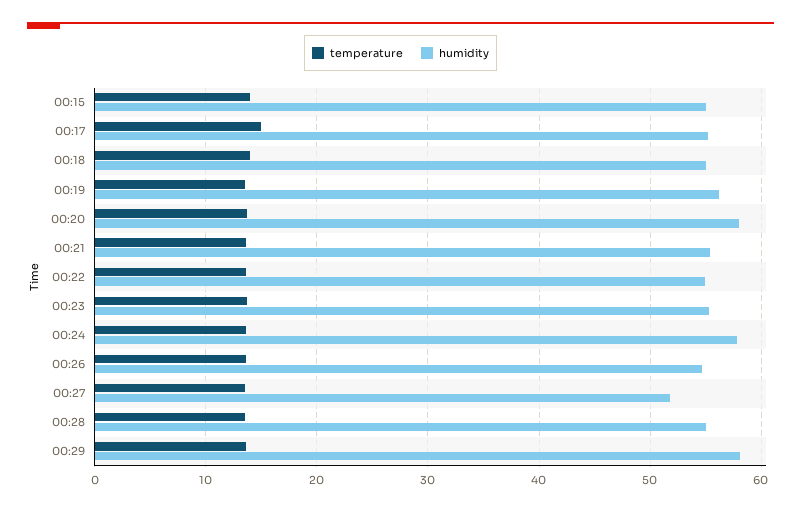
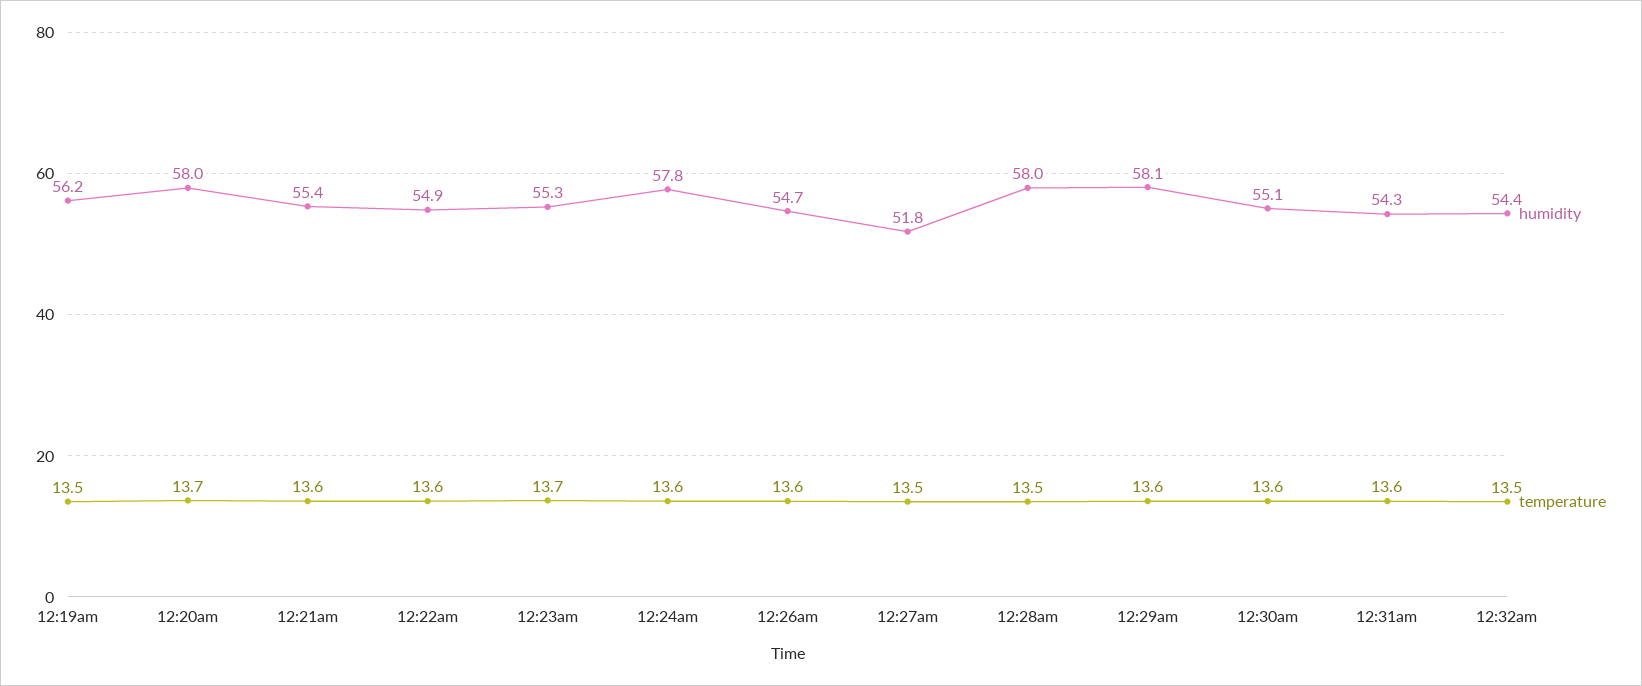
temperature, 00:15: 14 -> none
humidity, 00:15: 55 -> none
temperature, 00:17: 15 -> none
humidity, 00:17: 55 -> none
temperature, 00:18: 14 -> none
humidity, 00:18: 55 -> none
humidity, 00:28: 55 -> 58
humidity, 12:30am: none -> 55.1
temperature, 12:30am: none -> 13.6
humidity, 12:31am: none -> 54.3
temperature, 12:31am: none -> 13.6
humidity, 12:32am: none -> 54.4
temperature, 12:32am: none -> 13.5

